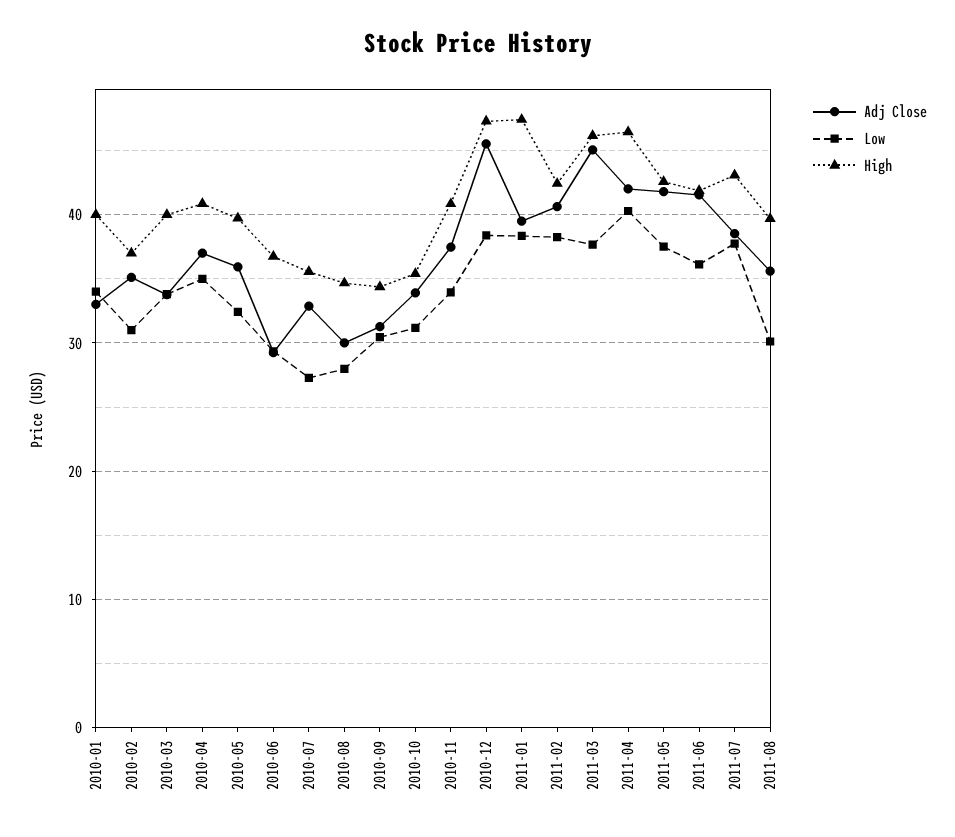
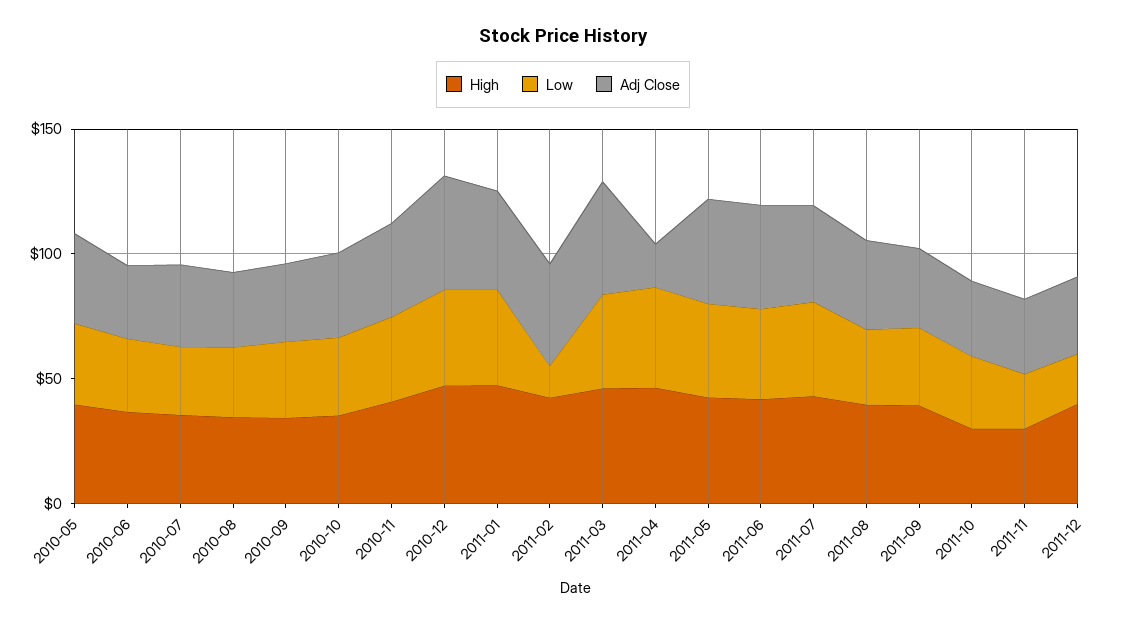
Adj Close, 2010-01: 33 -> none
Low, 2010-01: 34 -> none
High, 2010-01: 40 -> none
Adj Close, 2010-02: 35 -> none
Low, 2010-02: 31 -> none
High, 2010-02: 37 -> none
Adj Close, 2010-03: 34 -> none
Low, 2010-03: 34 -> none
High, 2010-03: 40 -> none
Adj Close, 2010-04: 37 -> none
Low, 2010-04: 35 -> none
High, 2010-04: 41 -> none
Low, 2011-02: 38 -> 10
Adj Close, 2011-04: 42 -> 20
High, 2011-09: none -> 40
Low, 2011-09: none -> 30
Adj Close, 2011-09: none -> 30
High, 2011-10: none -> 30
Low, 2011-10: none -> 30
Adj Close, 2011-10: none -> 30
High, 2011-11: none -> 30
Low, 2011-11: none -> 20
Adj Close, 2011-11: none -> 30
High, 2011-12: none -> 40
Low, 2011-12: none -> 20
Adj Close, 2011-12: none -> 30

